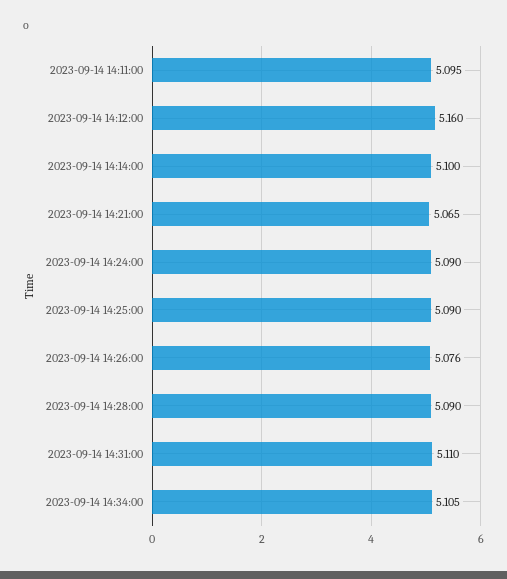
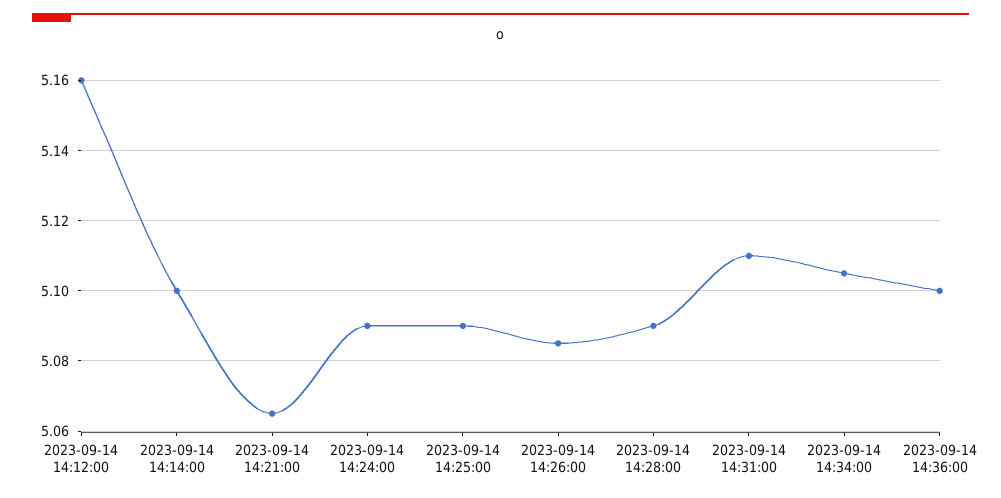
2023-09-14 14:11:00: 5.095 -> none
2023-09-14 14:26:00: 5.076 -> 5.085
2023-09-14 14:36:00: none -> 5.1

